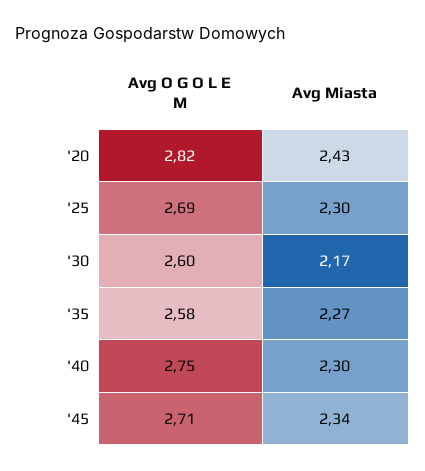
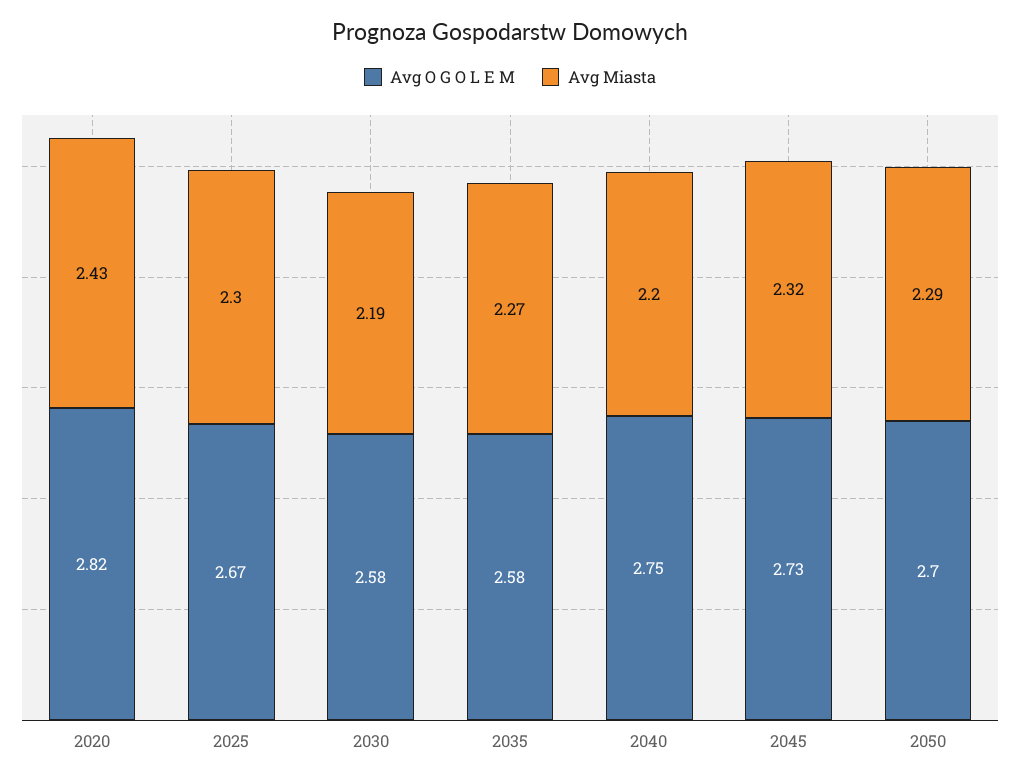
Avg O G O L E M, '25: 2.69 -> 2.67
Avg O G O L E M, '30: 2.6 -> 2.58
Avg Miasta, '30: 2.17 -> 2.19
Avg Miasta, '40: 2.3 -> 2.2
Avg O G O L E M, '45: 2.71 -> 2.73
Avg Miasta, '45: 2.34 -> 2.32
Avg O G O L E M, 2050: none -> 2.7
Avg Miasta, 2050: none -> 2.29

